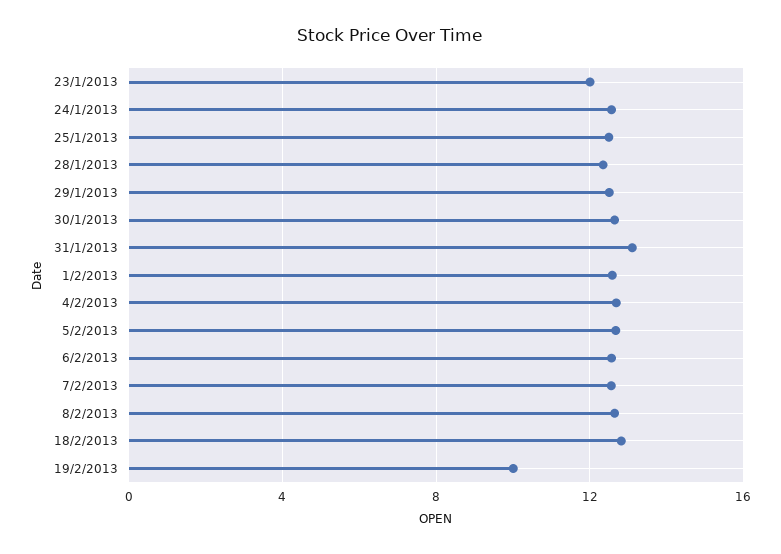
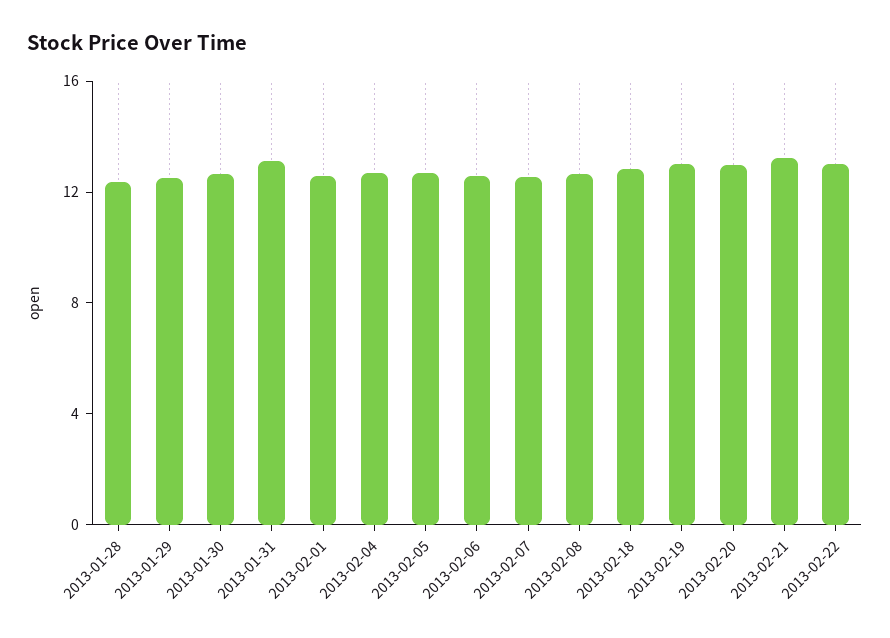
23/1/2013: 12 -> none
24/1/2013: 12.5 -> none
25/1/2013: 12.5 -> none
19/2/2013: 10 -> 13
2013-02-20: none -> 13
2013-02-21: none -> 13
2013-02-22: none -> 13

